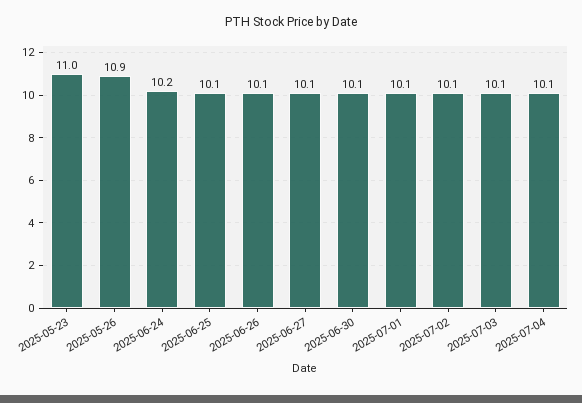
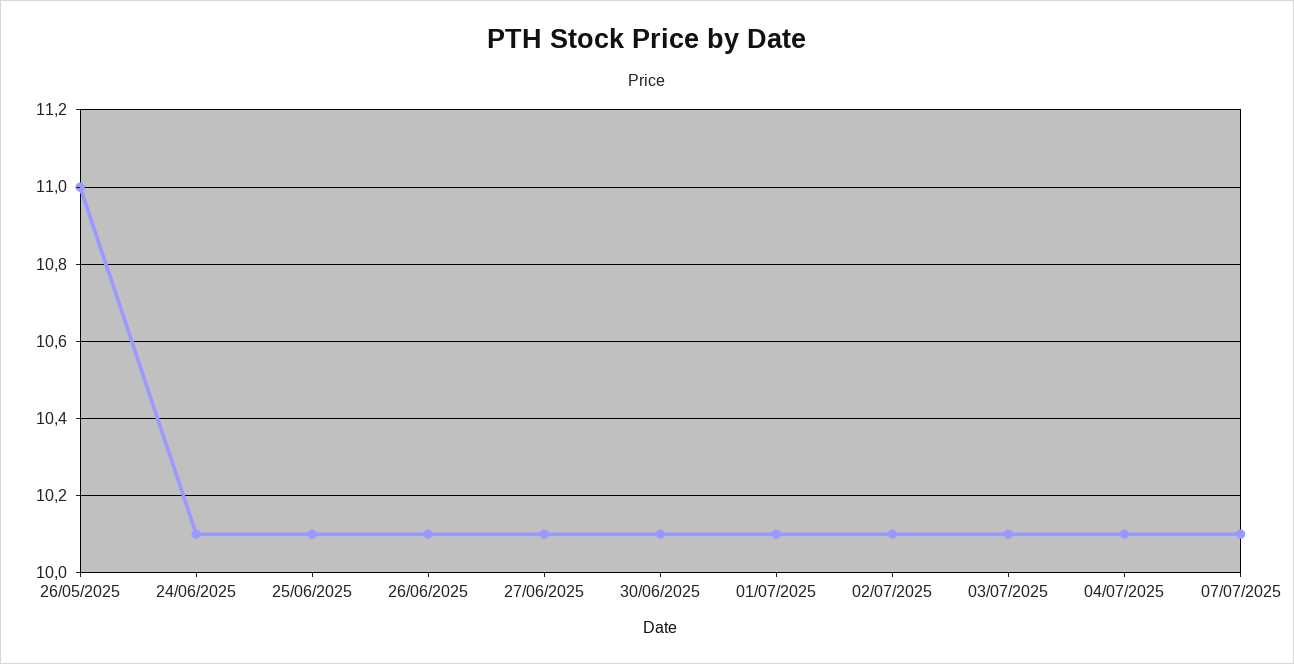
2025-05-23: 11 -> none
2025-05-26: 10.9 -> 11
2025-06-24: 10.2 -> 10.1
07/07/2025: none -> 10.1

